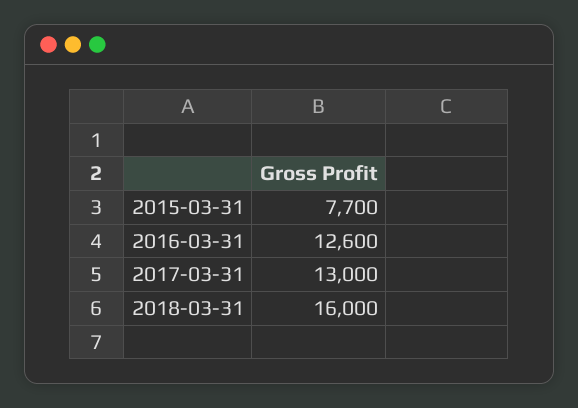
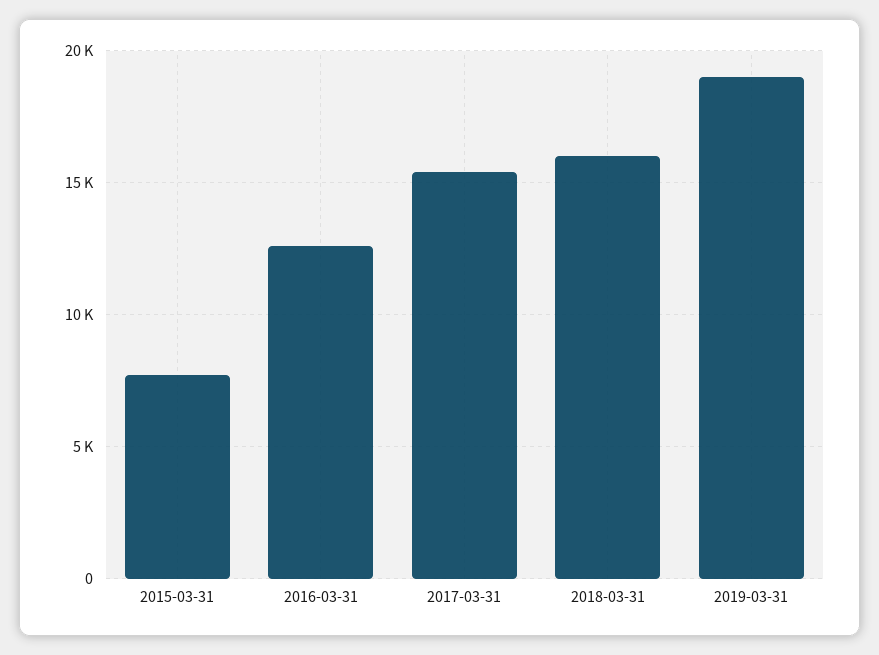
2017-03-31: 13000 -> 15500
2019-03-31: none -> 19000

